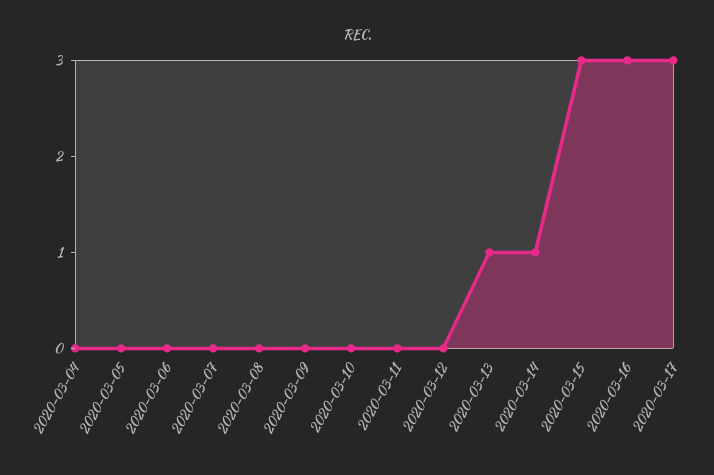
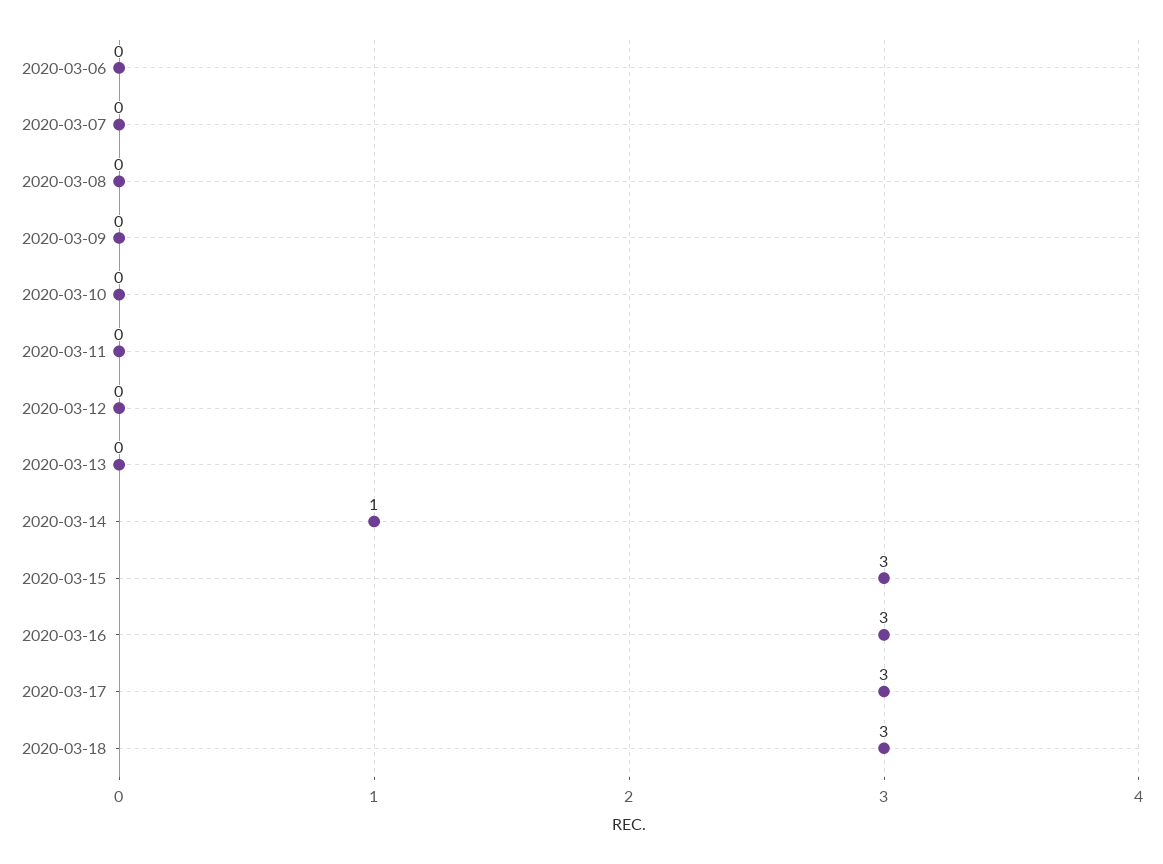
2020-03-04: 0 -> none
2020-03-05: 0 -> none
2020-03-13: 1 -> 0
2020-03-18: none -> 3

